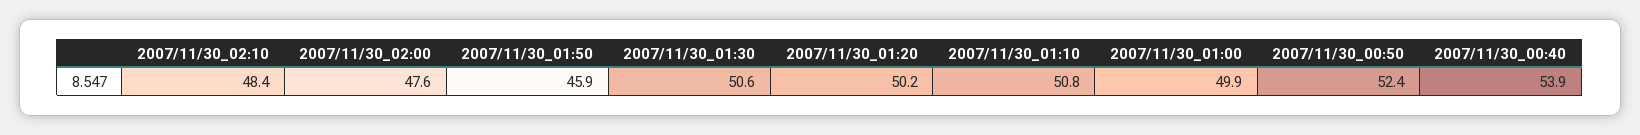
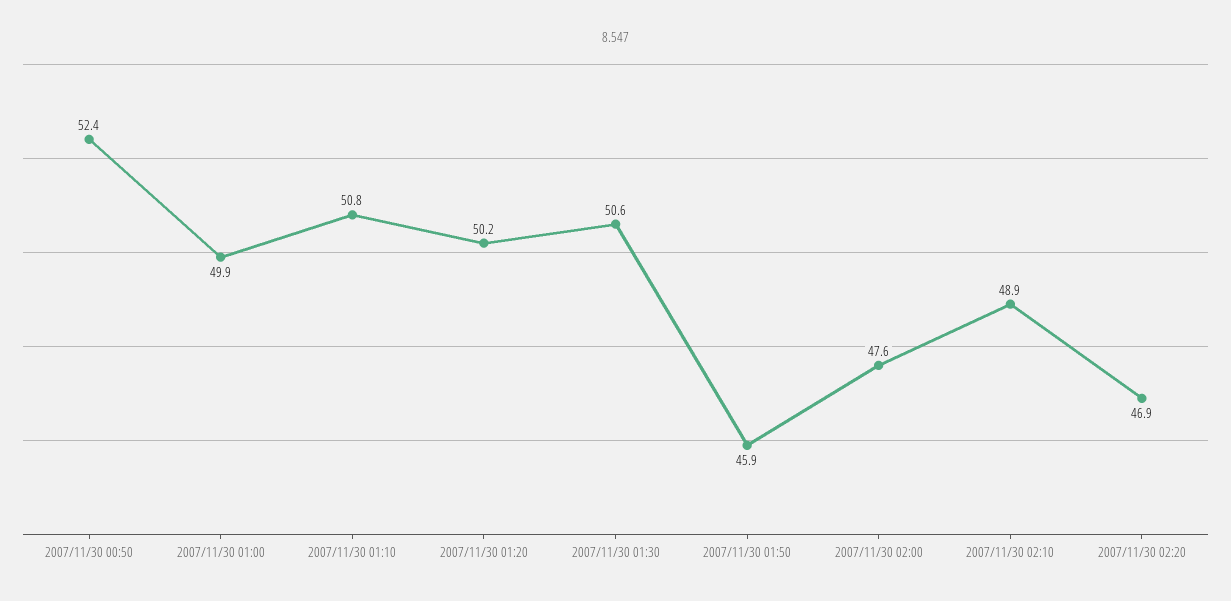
2007/11/30_02:10: 48.4 -> 48.9
2007/11/30_00:40: 53.9 -> none
2007/11/30 02:20: none -> 46.9

